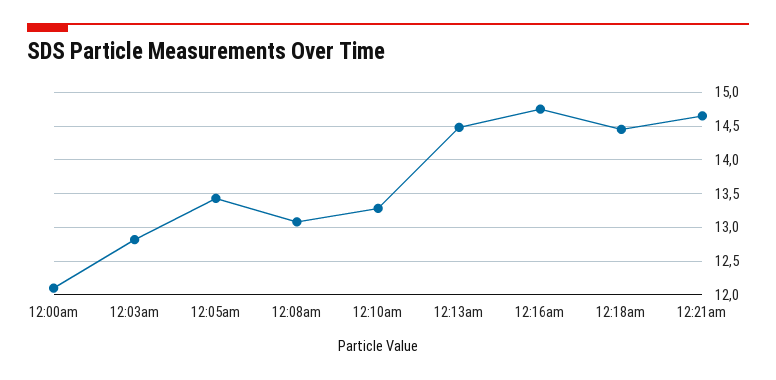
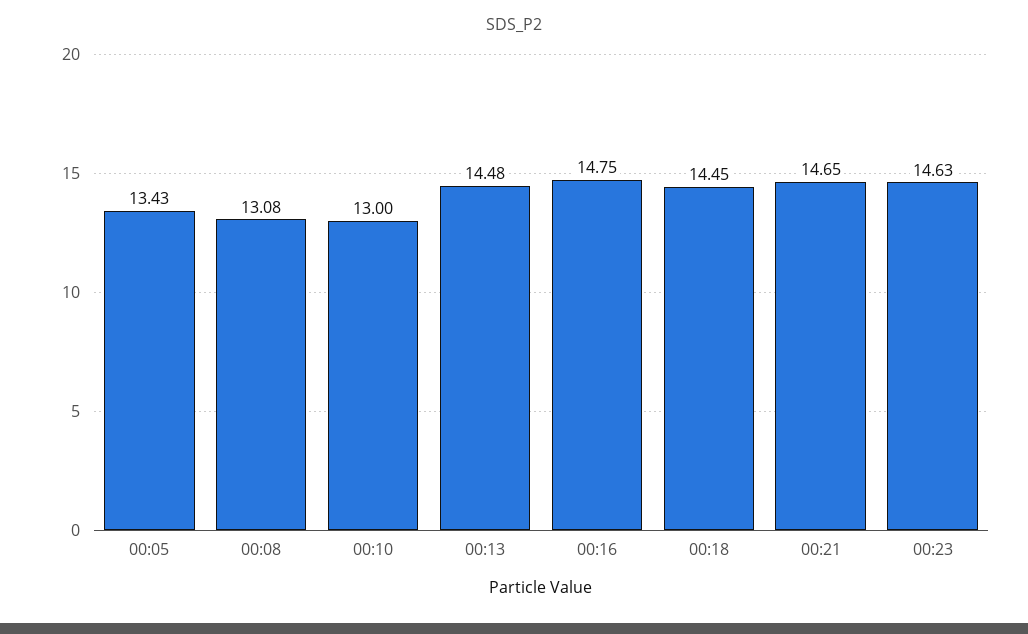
12:00am: 12.1 -> none
12:03am: 12.8 -> none
12:10am: 13.3 -> 13
00:23: none -> 14.63

